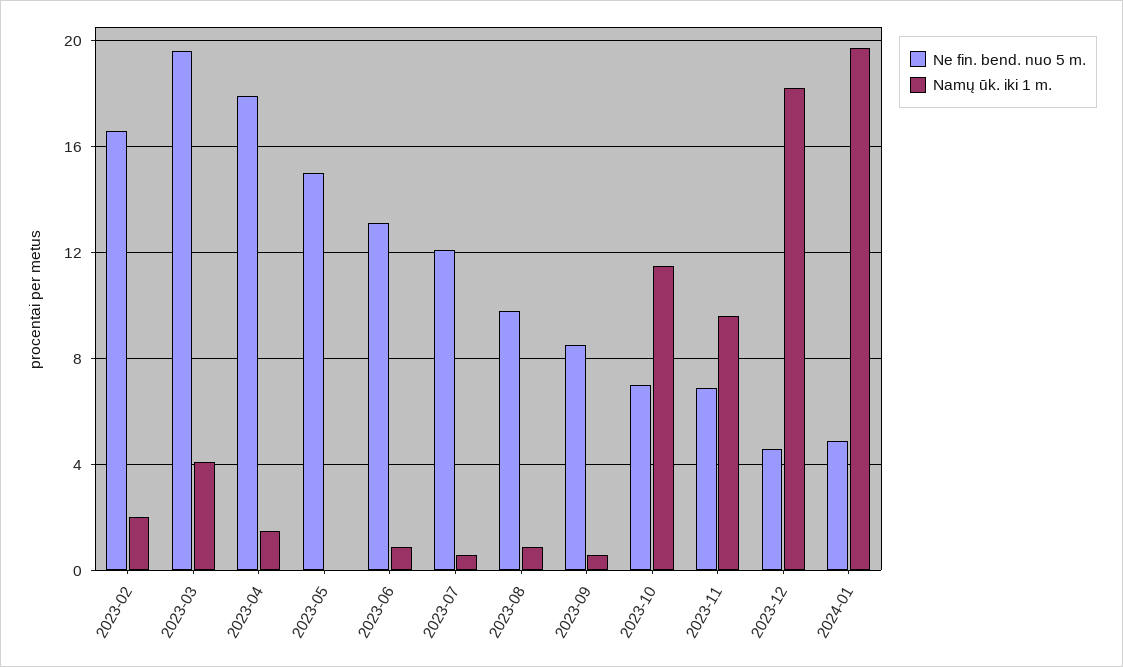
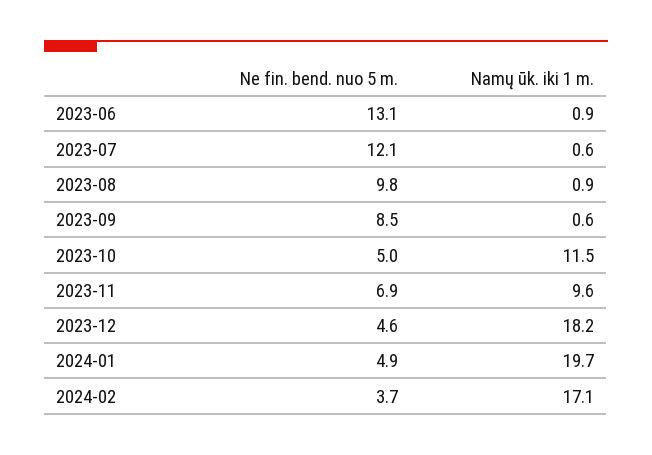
Ne fin. bend. nuo 5 m., 2023-02: 16.5 -> none
Namų ūk. iki 1 m., 2023-02: 2 -> none
Ne fin. bend. nuo 5 m., 2023-03: 19.5 -> none
Namų ūk. iki 1 m., 2023-03: 4 -> none
Ne fin. bend. nuo 5 m., 2023-04: 18 -> none
Namų ūk. iki 1 m., 2023-04: 1.5 -> none
Ne fin. bend. nuo 5 m., 2023-05: 15 -> none
Namų ūk. iki 1 m., 2023-05: 0 -> none
Ne fin. bend. nuo 5 m., 2023-10: 7 -> 5
Ne fin. bend. nuo 5 m., 2024-02: none -> 3.7
Namų ūk. iki 1 m., 2024-02: none -> 17.1

